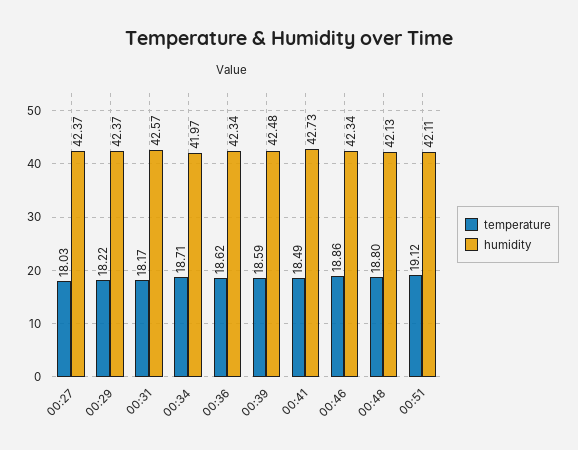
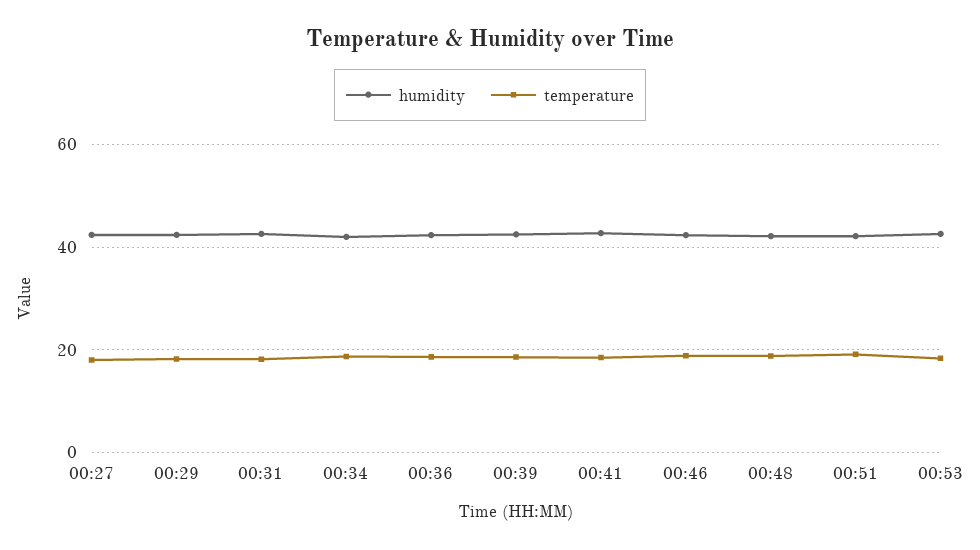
humidity, 00:53: none -> 42
temperature, 00:53: none -> 18

